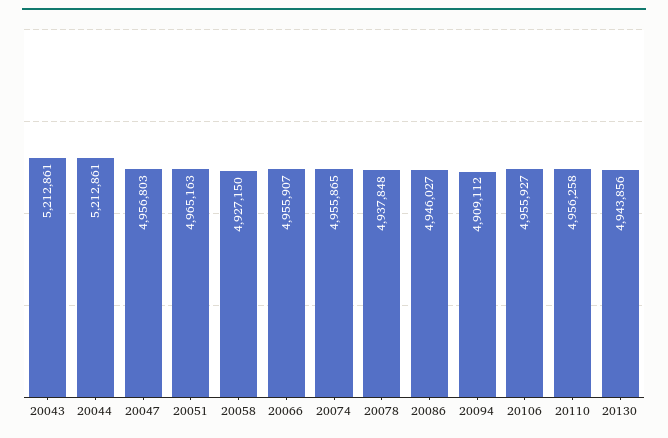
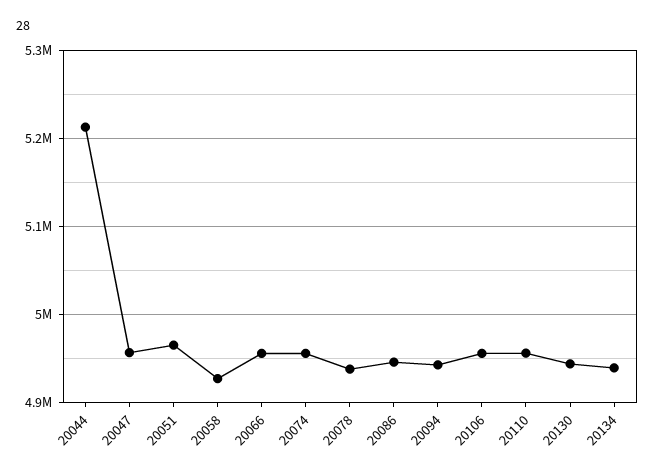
20043: 5212861 -> none
20094: 4909112 -> 4940000
20134: none -> 4940000

